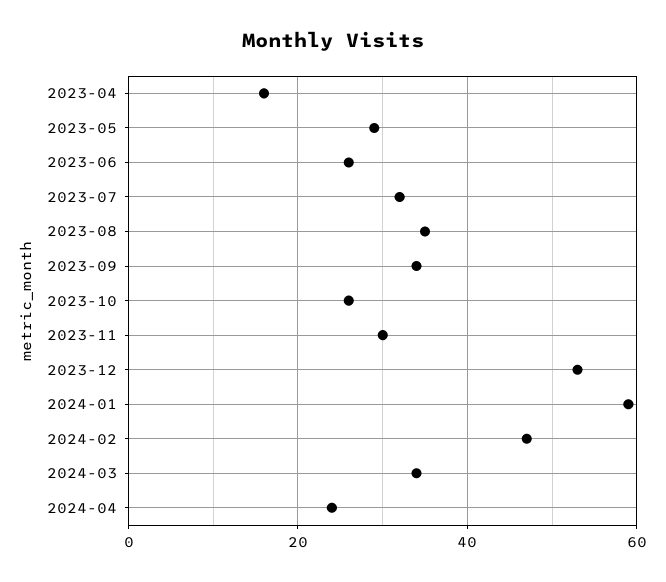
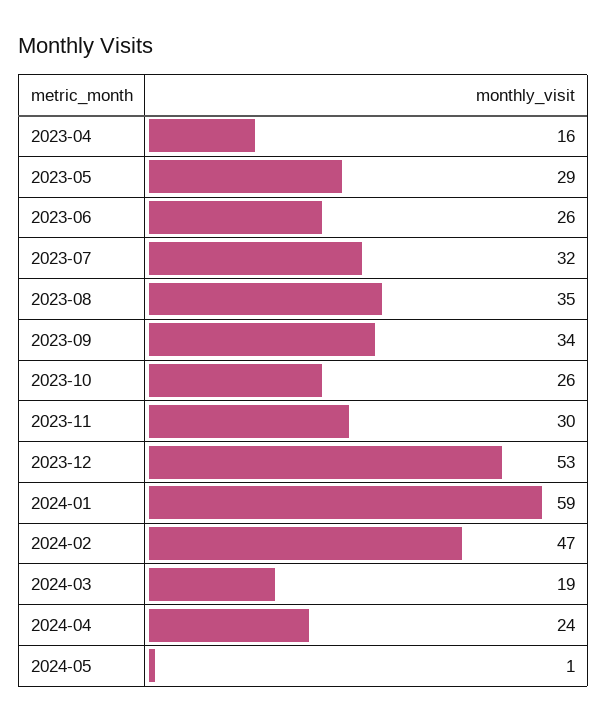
2024-03: 35 -> 19
2024-05: none -> 1

